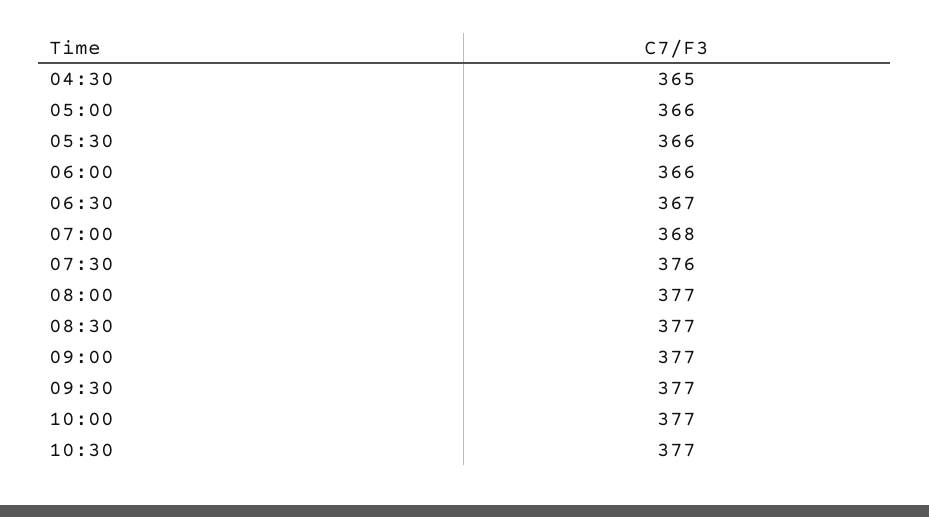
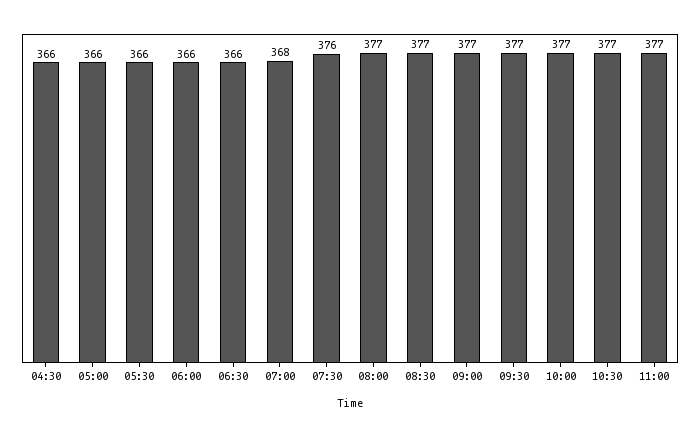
04:30: 365 -> 366
06:30: 367 -> 366
11:00: none -> 377

